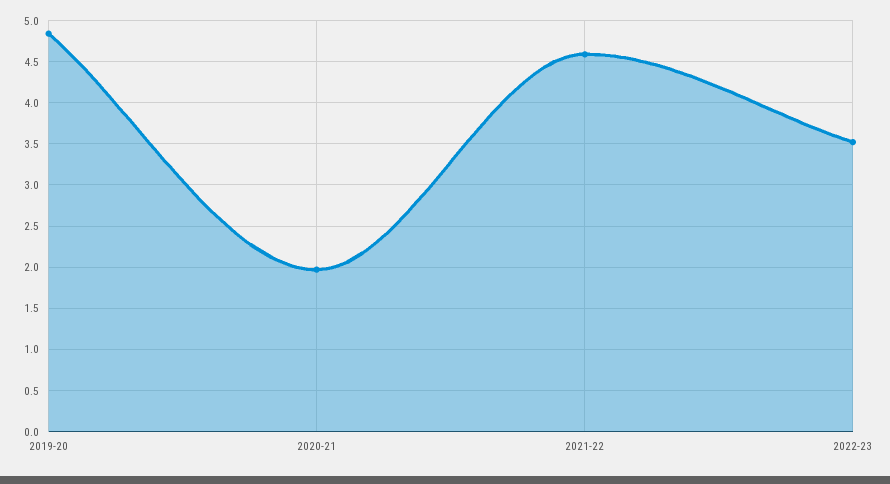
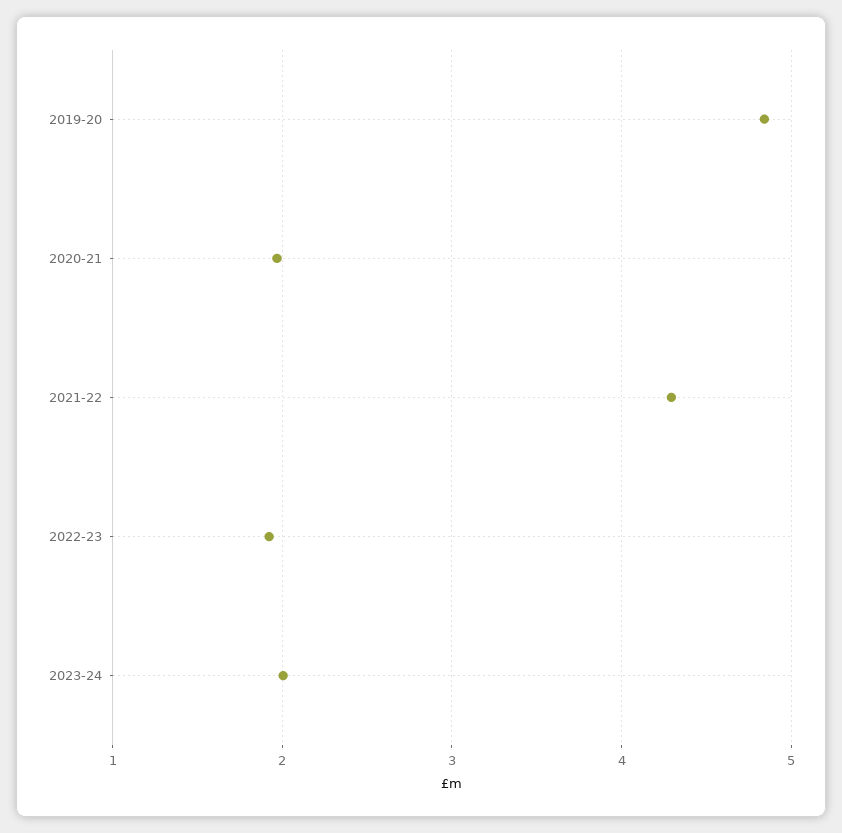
2021-22: 4.6 -> 4.3
2022-23: 3.5 -> 1.9
2023-24: none -> 2

